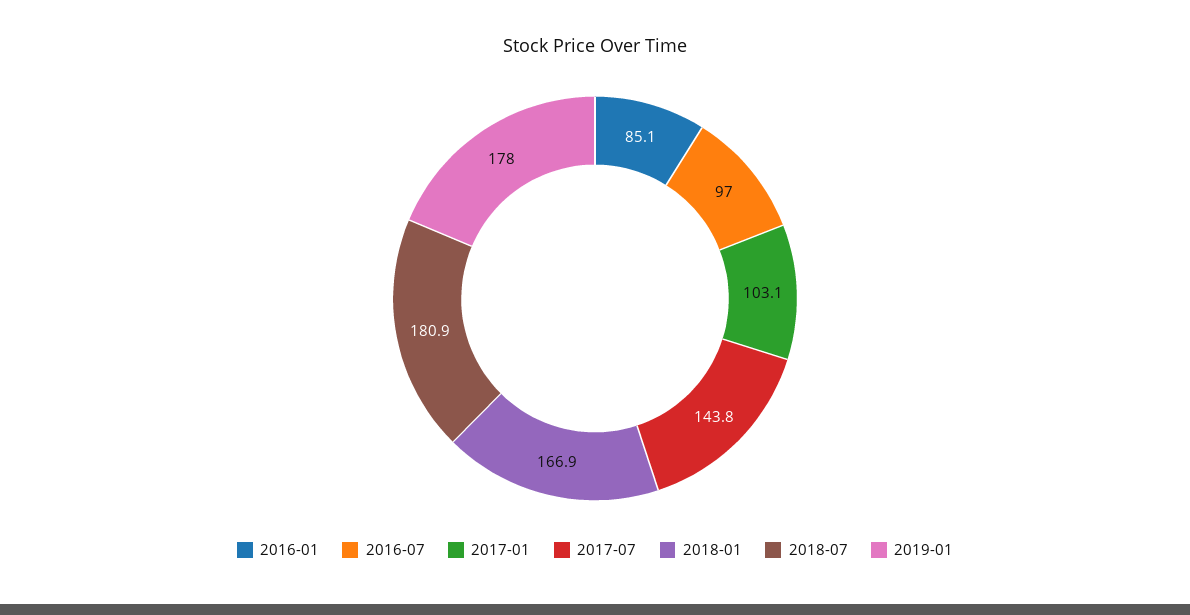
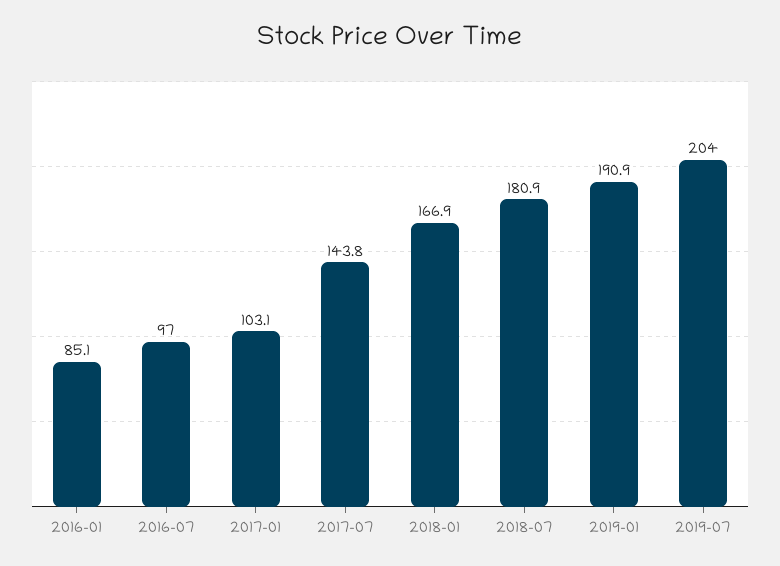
2019-01: 178 -> 190.9
2019-07: none -> 204

